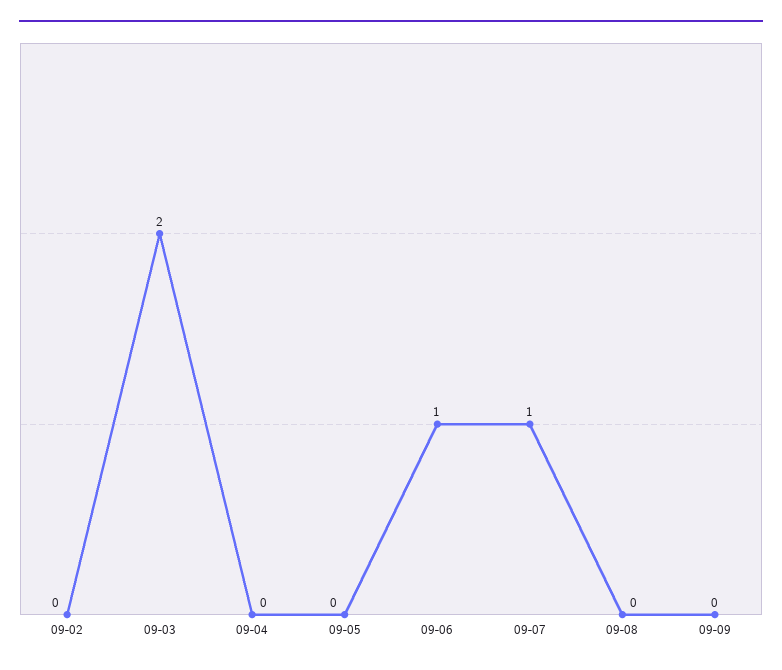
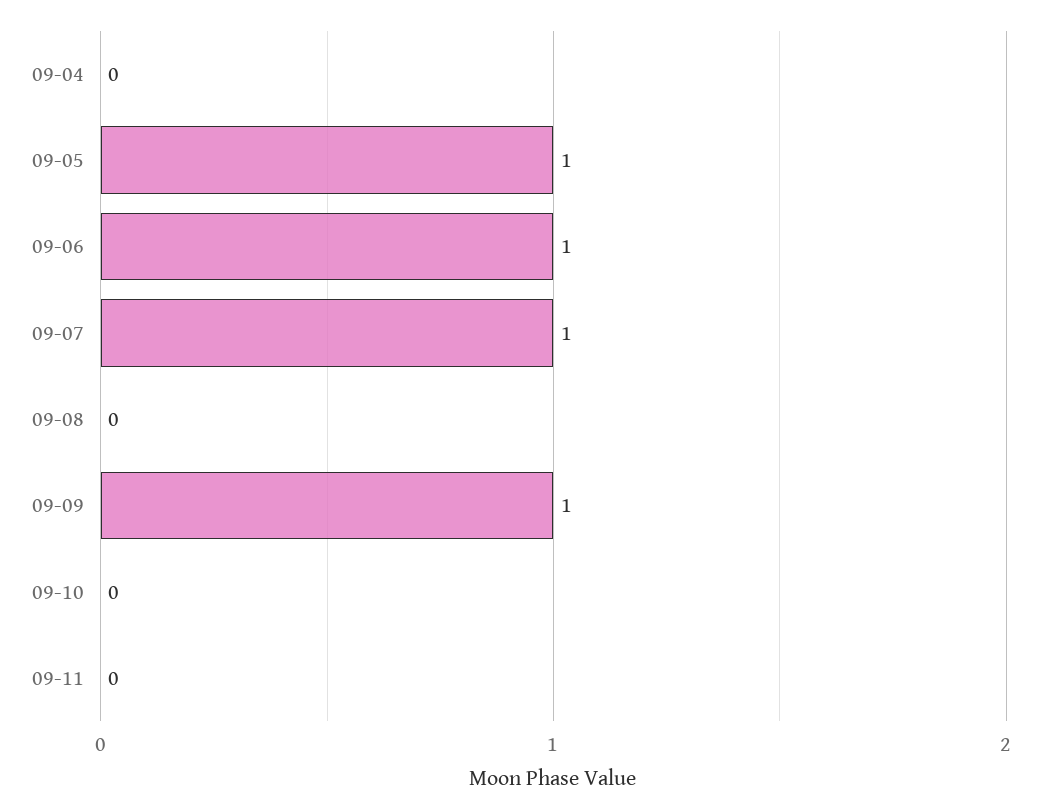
09-02: 0 -> none
09-03: 2 -> none
09-05: 0 -> 1
09-09: 0 -> 1
09-10: none -> 0
09-11: none -> 0

